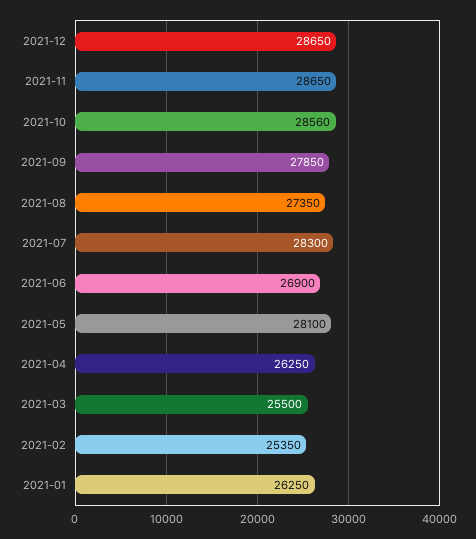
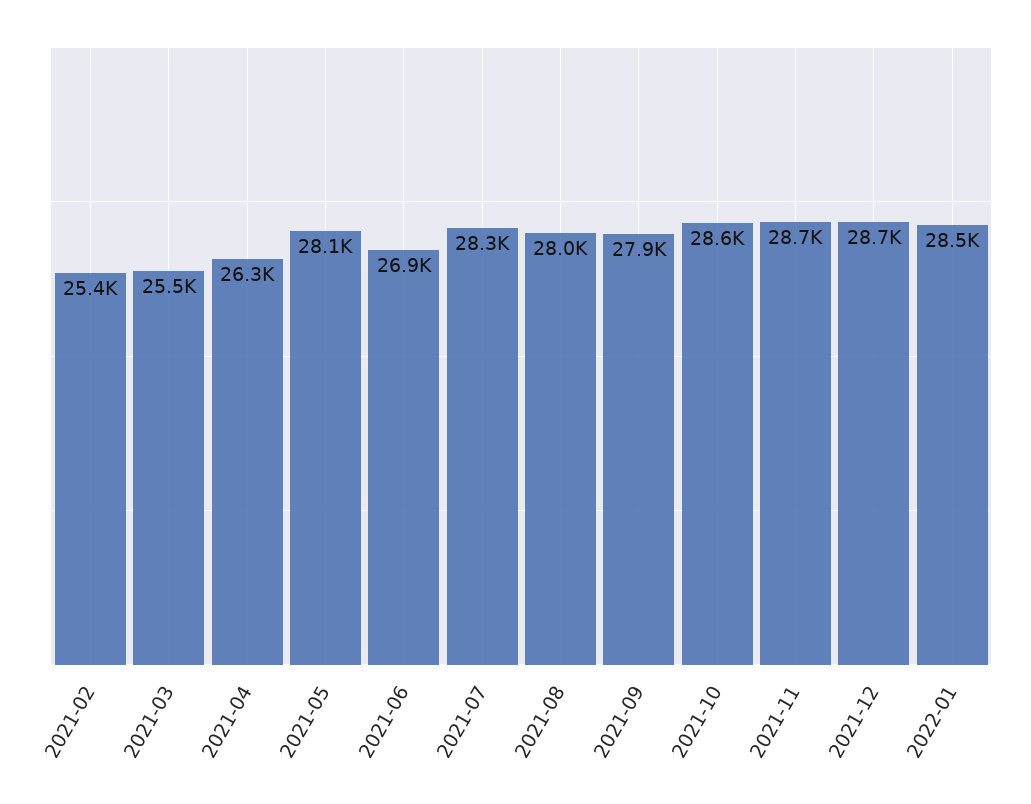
2021-08: 27350 -> 28000
2021-01: 26250 -> none
2022-01: none -> 28500

